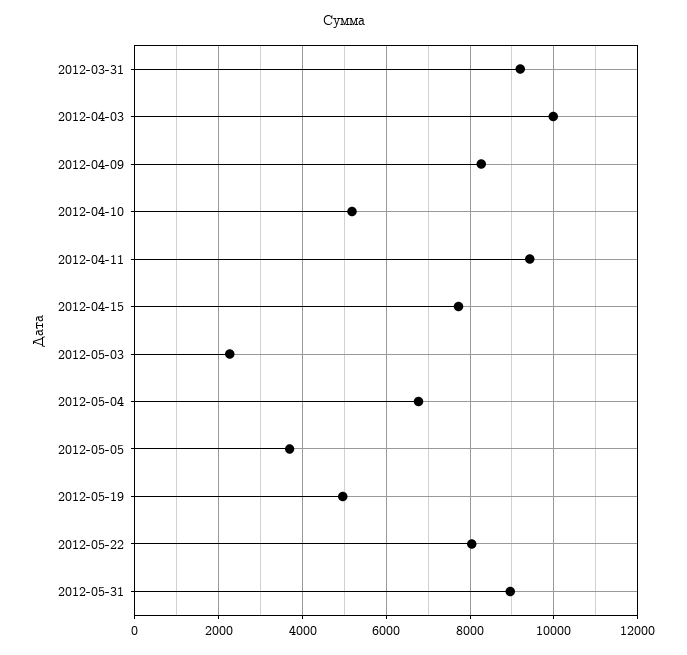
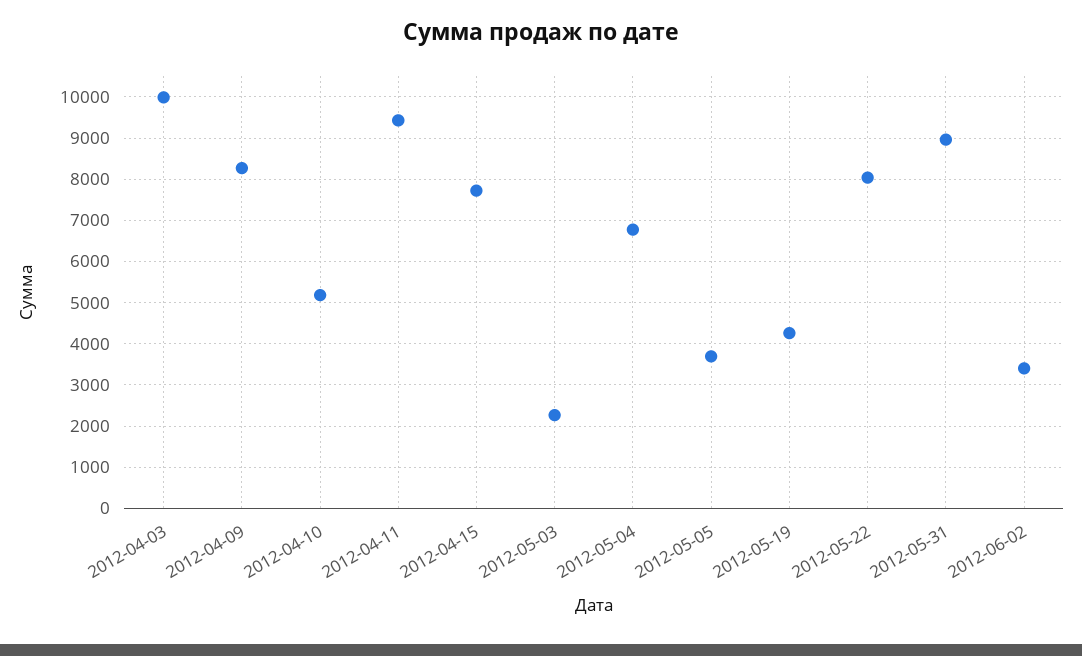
2012-03-31: 9200 -> none
2012-05-19: 5000 -> 4200
2012-06-02: none -> 3400

